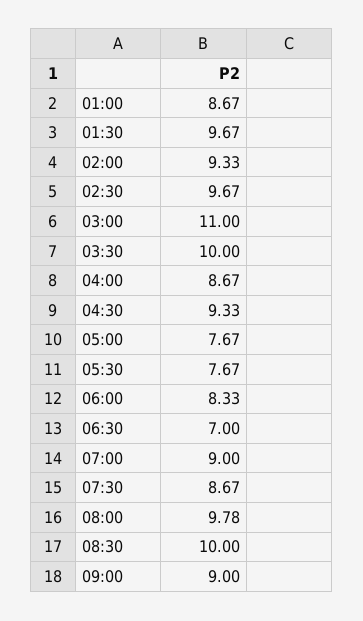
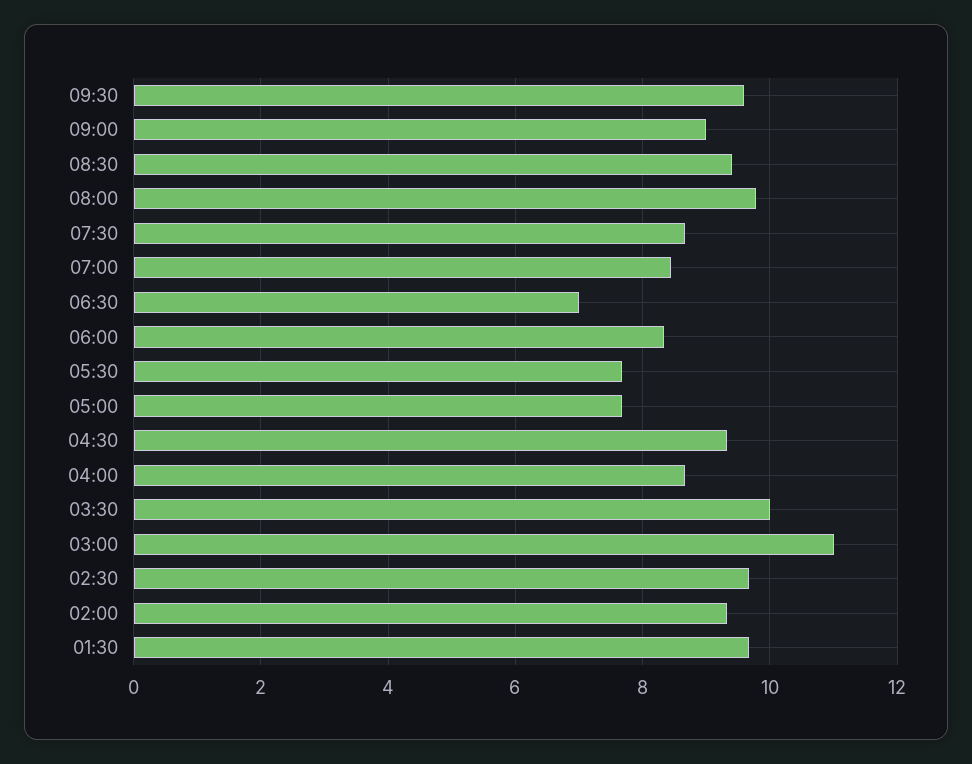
01:00: 8.67 -> none
07:00: 9 -> 8.4
08:30: 10 -> 9.4
09:30: none -> 9.6

